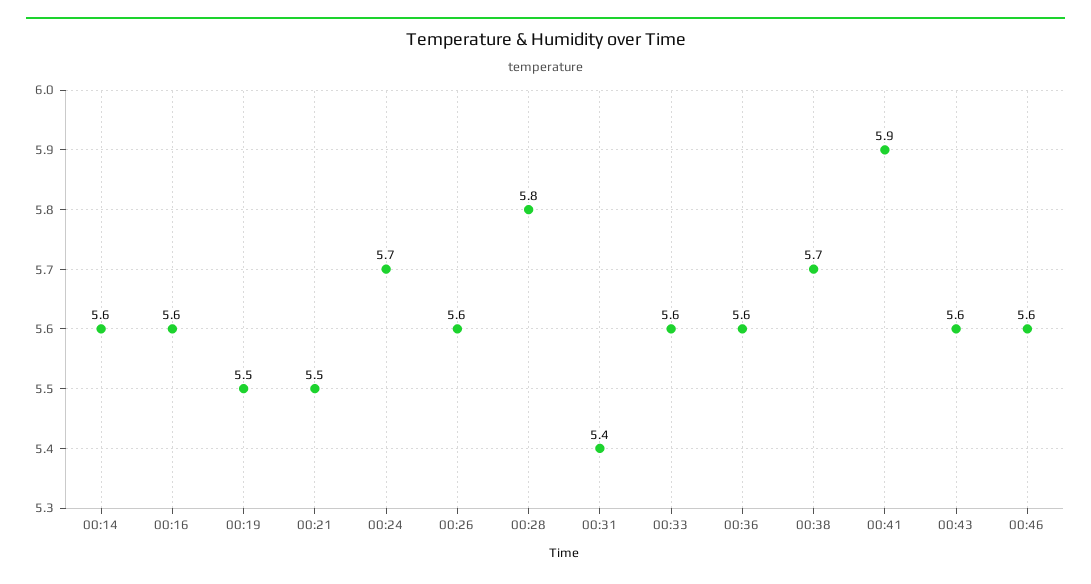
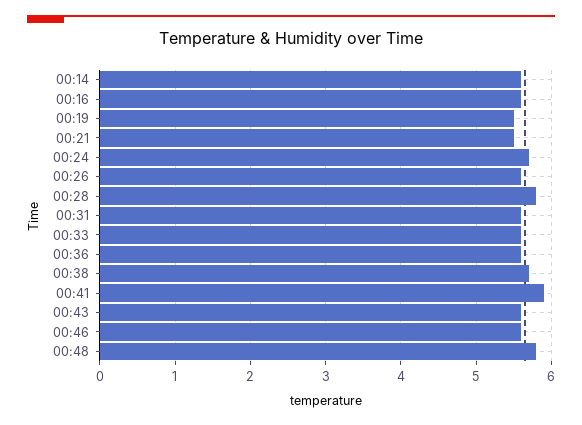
00:31: 5.4 -> 5.6
00:48: none -> 5.8

